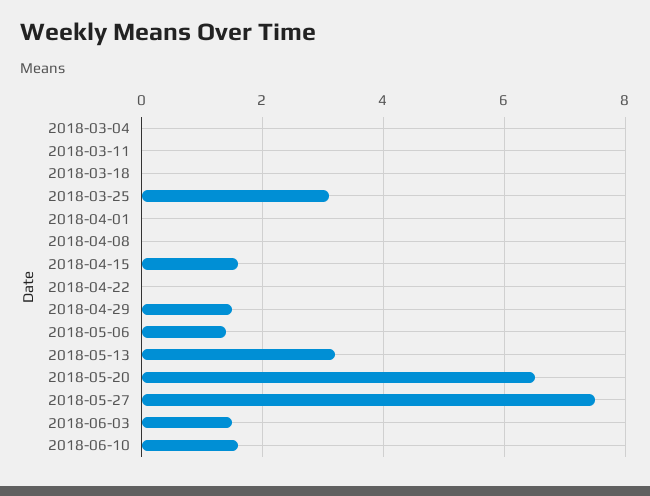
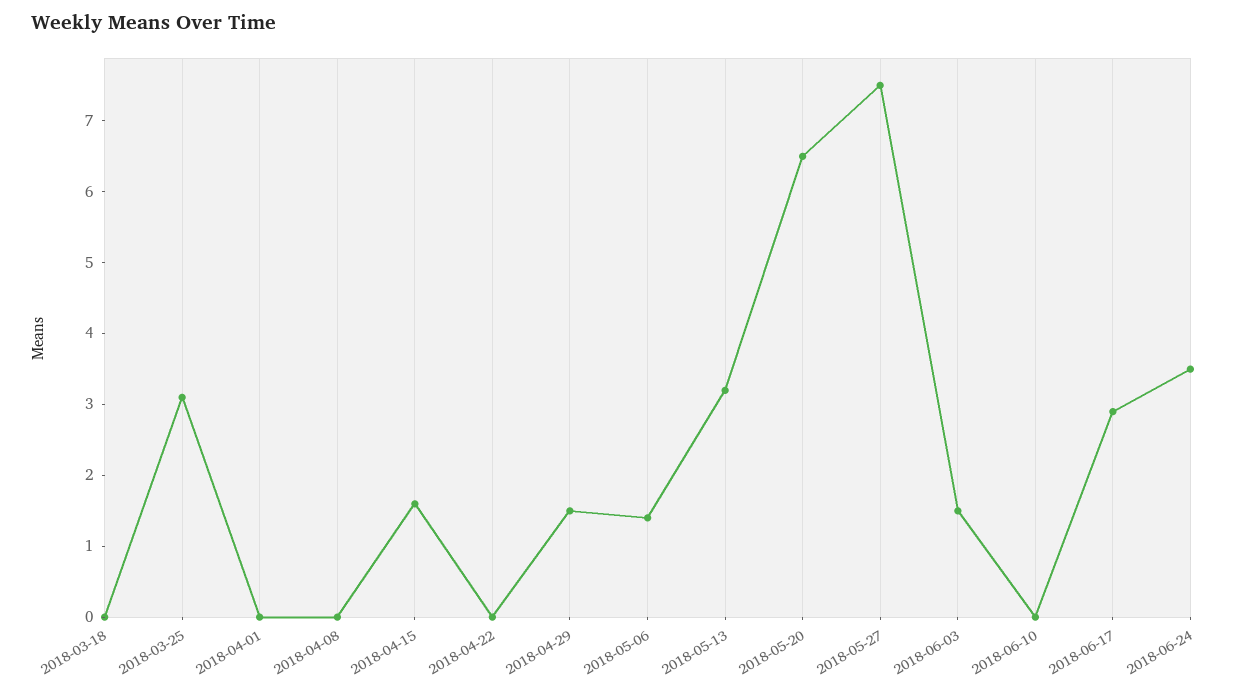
2018-03-04: 0 -> none
2018-03-11: 0 -> none
2018-06-10: 1.5 -> 0
2018-06-17: none -> 3
2018-06-24: none -> 3.5

